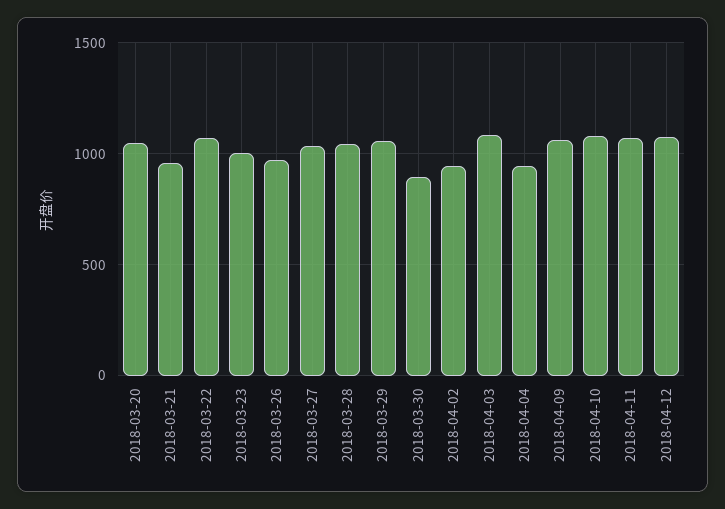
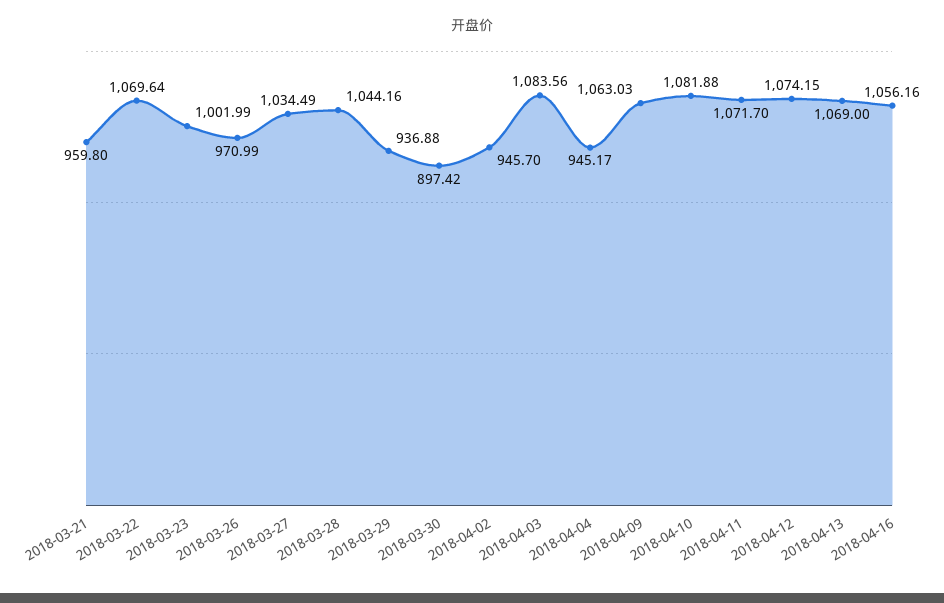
2018-03-20: 1050 -> none
2018-03-29: 1050 -> 936.88
2018-04-13: none -> 1069
2018-04-16: none -> 1056.16

